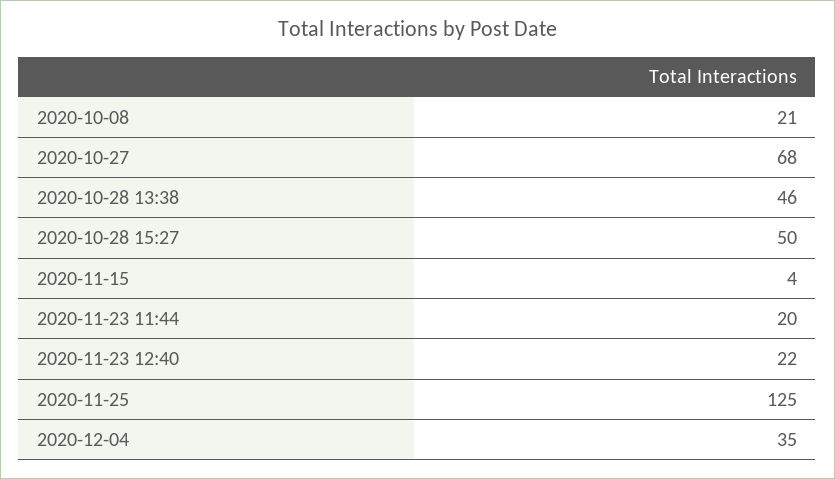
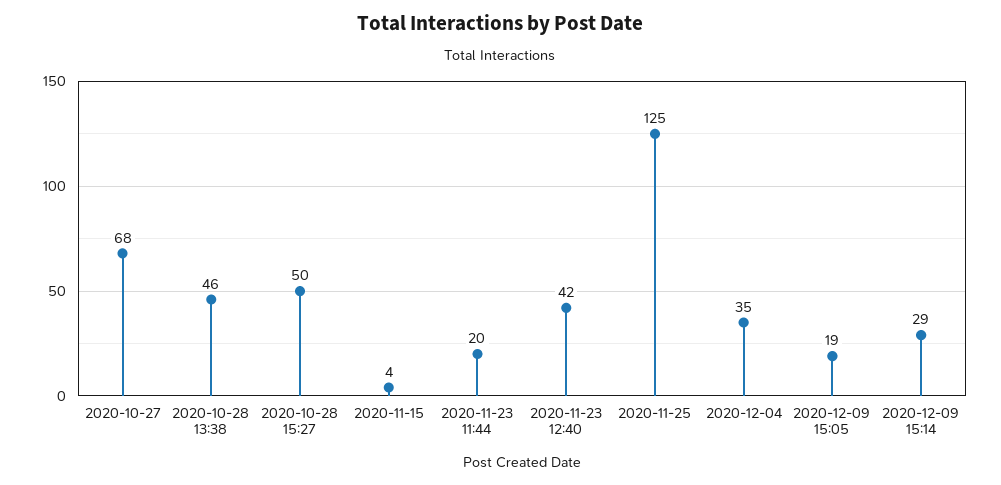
2020-10-08: 21 -> none
2020-11-23 12:40: 22 -> 42
2020-12-09 15:05: none -> 19
2020-12-09 15:14: none -> 29

